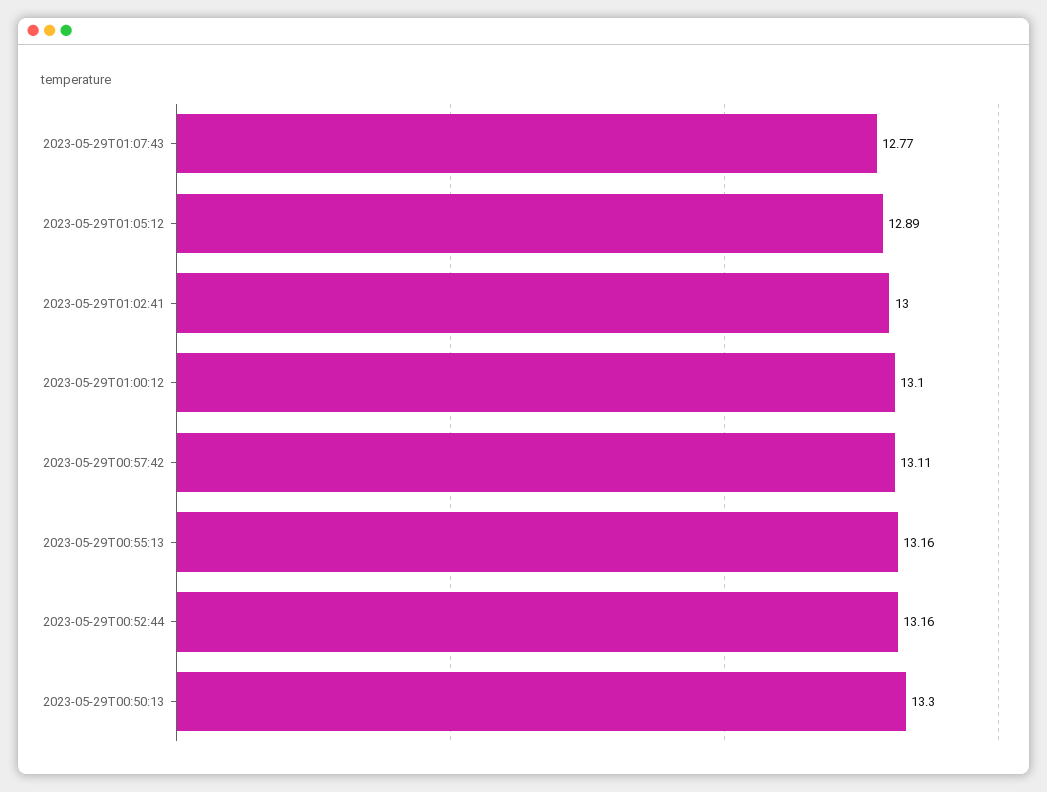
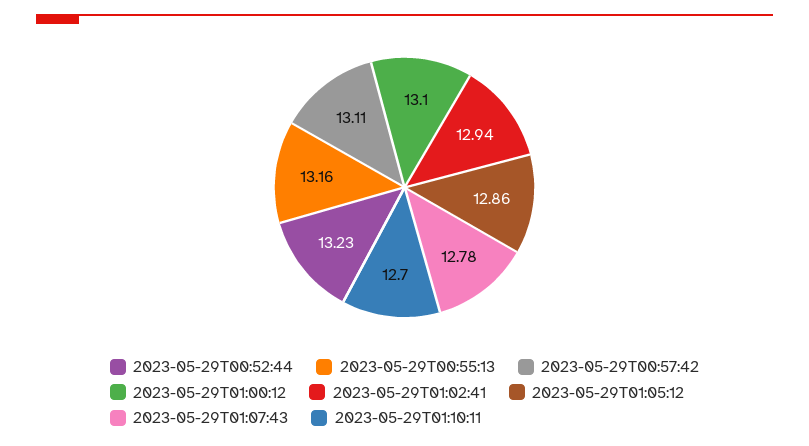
2023-05-29T01:07:43: 12.77 -> 12.78
2023-05-29T01:05:12: 12.89 -> 12.86
2023-05-29T01:02:41: 13 -> 12.94
2023-05-29T00:52:44: 13.16 -> 13.23
2023-05-29T00:50:13: 13.3 -> none
2023-05-29T01:10:11: none -> 12.7

